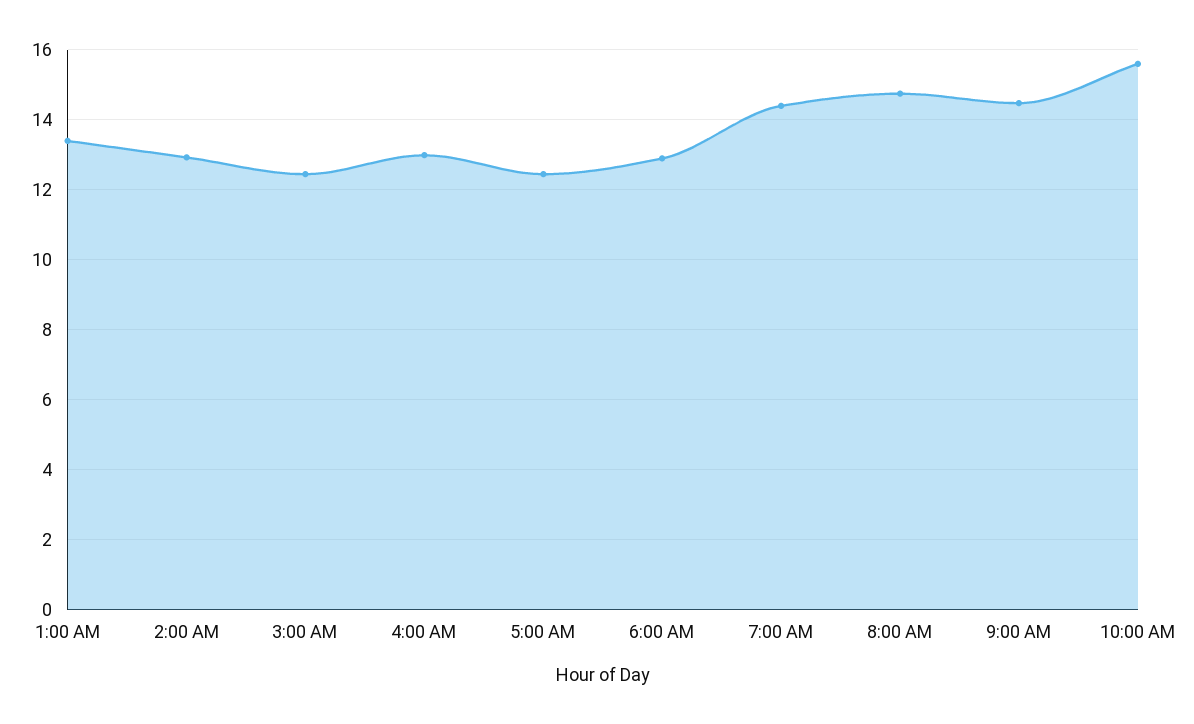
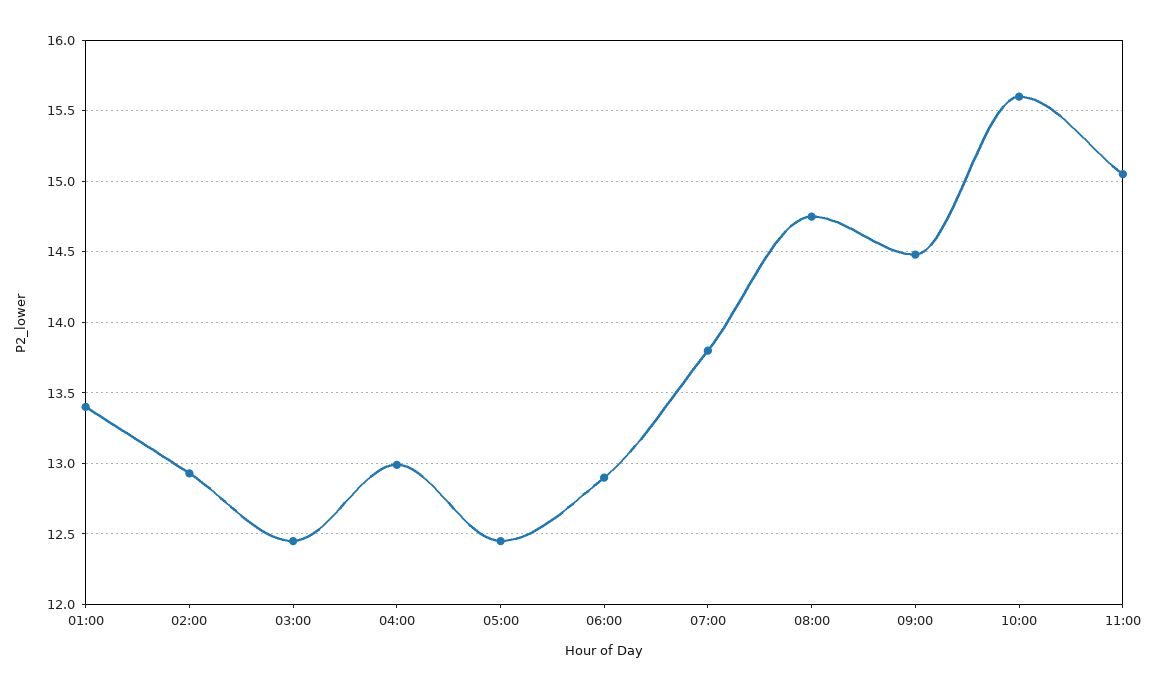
7:00 AM: 14.4 -> 13.8
11:00: none -> 15.05

